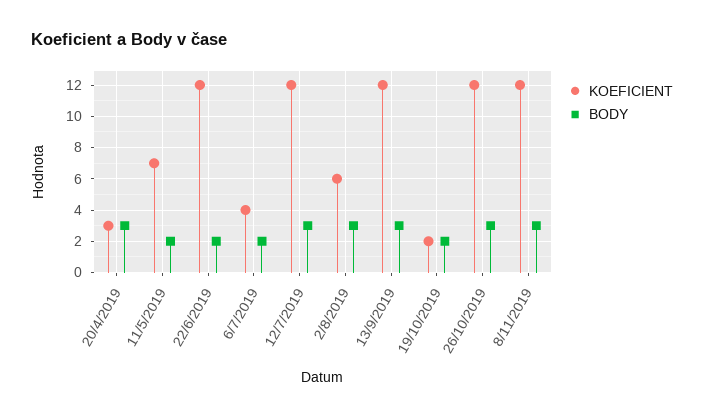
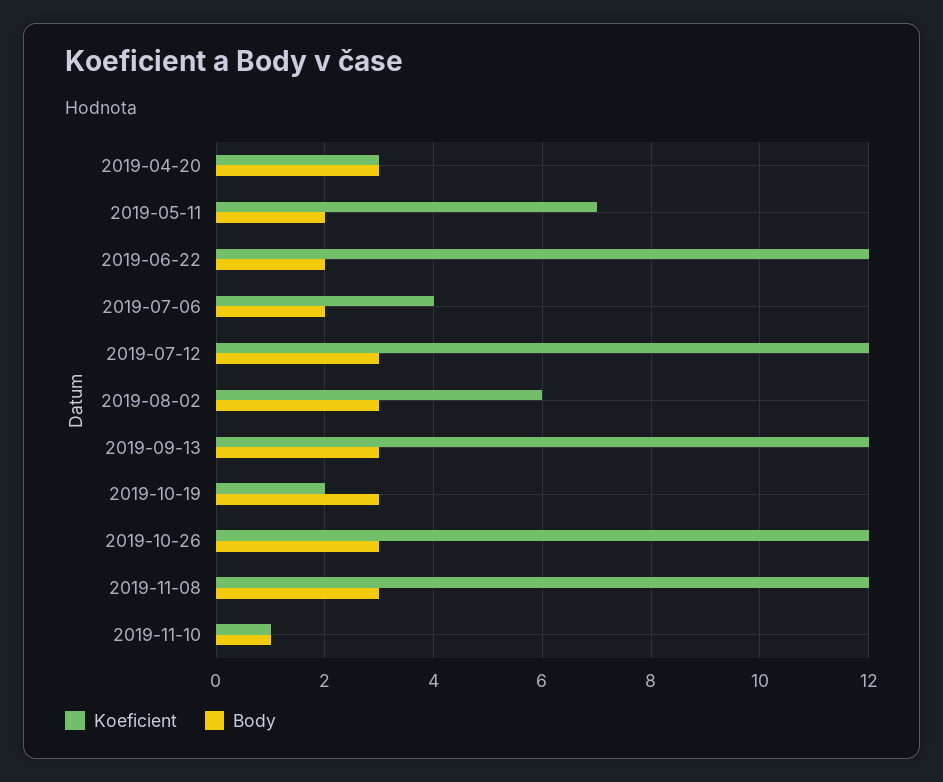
BODY, 19/10/2019: 2 -> 3
KOEFICIENT, 2019-11-10: none -> 1
BODY, 2019-11-10: none -> 1

